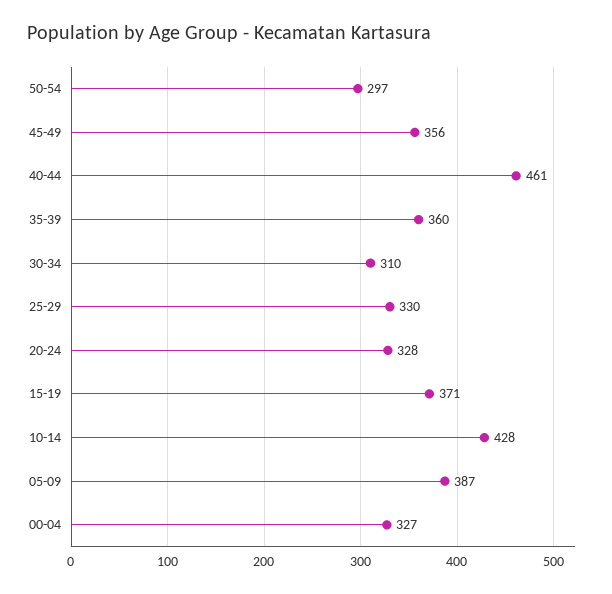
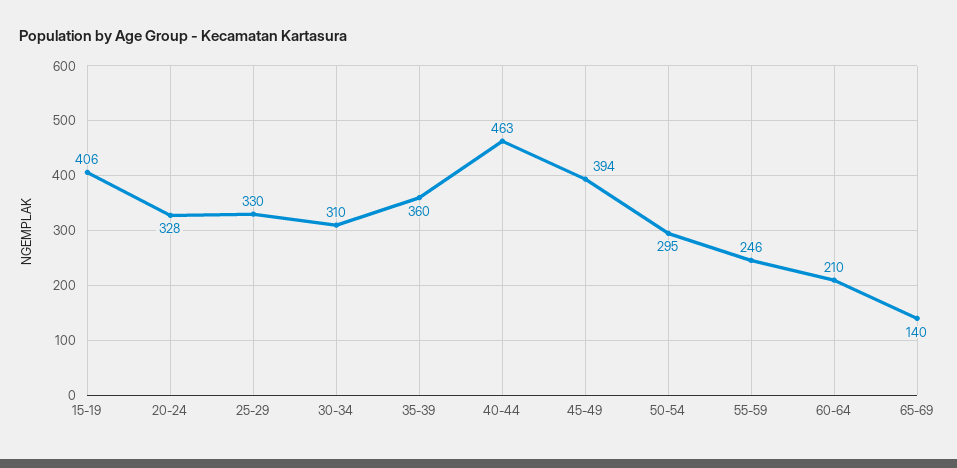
50-54: 297 -> 295
45-49: 356 -> 394
40-44: 461 -> 463
15-19: 371 -> 406
10-14: 428 -> none
05-09: 387 -> none
00-04: 327 -> none
55-59: none -> 246
60-64: none -> 210
65-69: none -> 140

